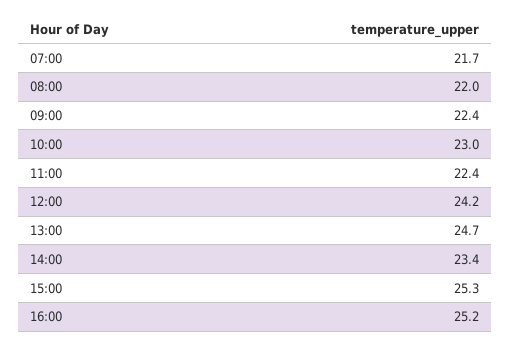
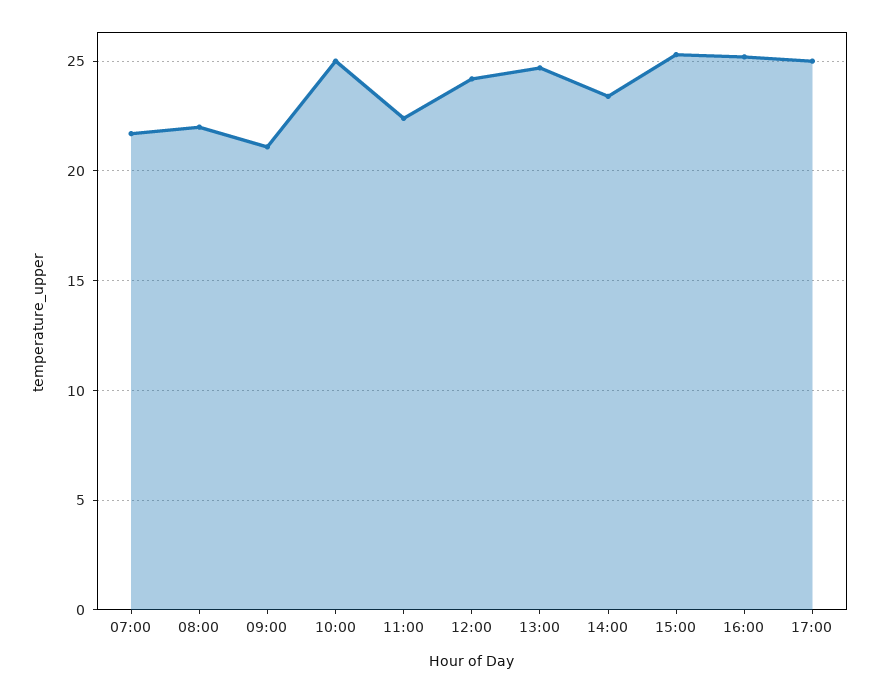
09:00: 22.4 -> 21
10:00: 23 -> 25
17:00: none -> 25

